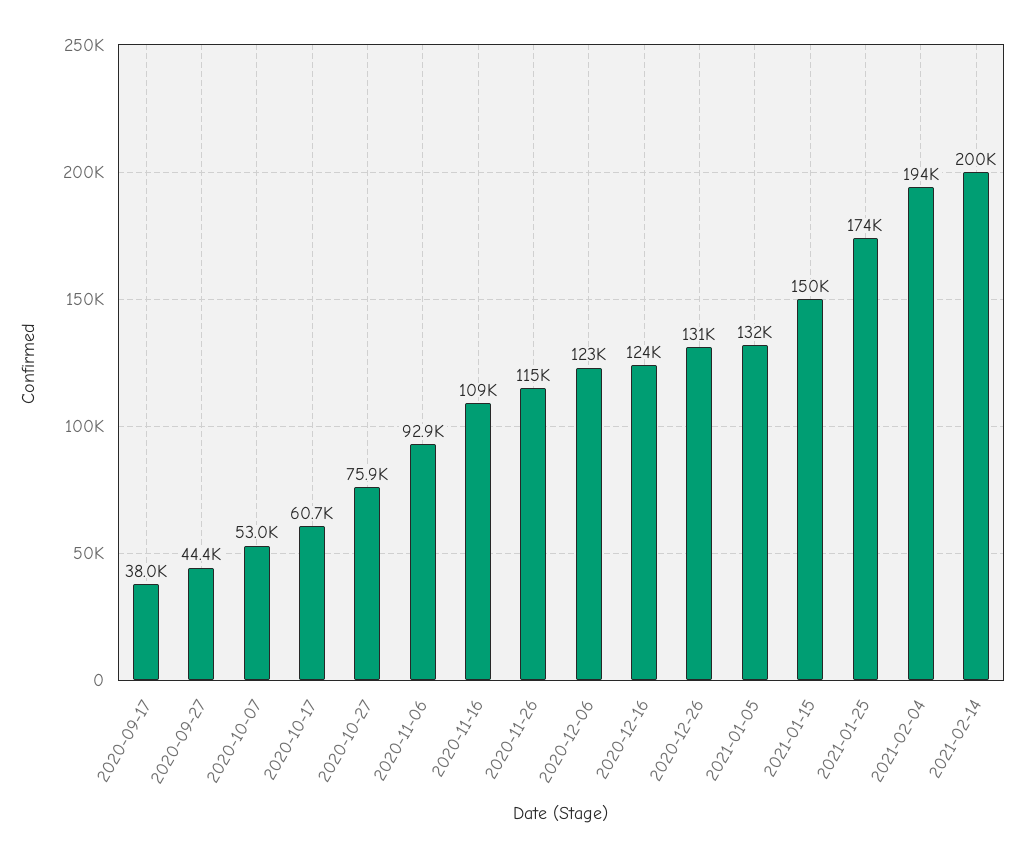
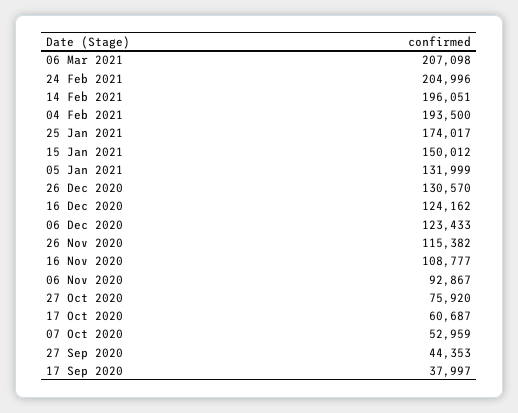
2021-02-14: 200000 -> 196051
06 Mar 2021: none -> 207098
24 Feb 2021: none -> 204996

